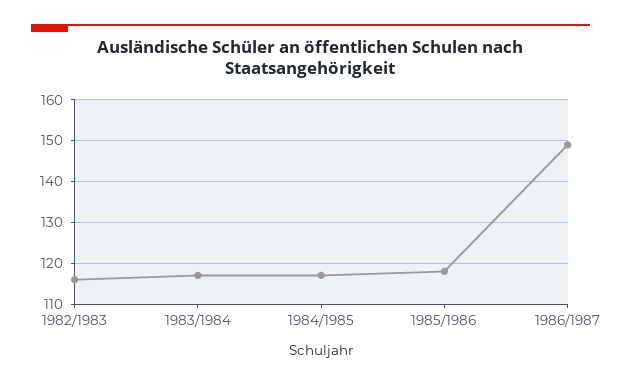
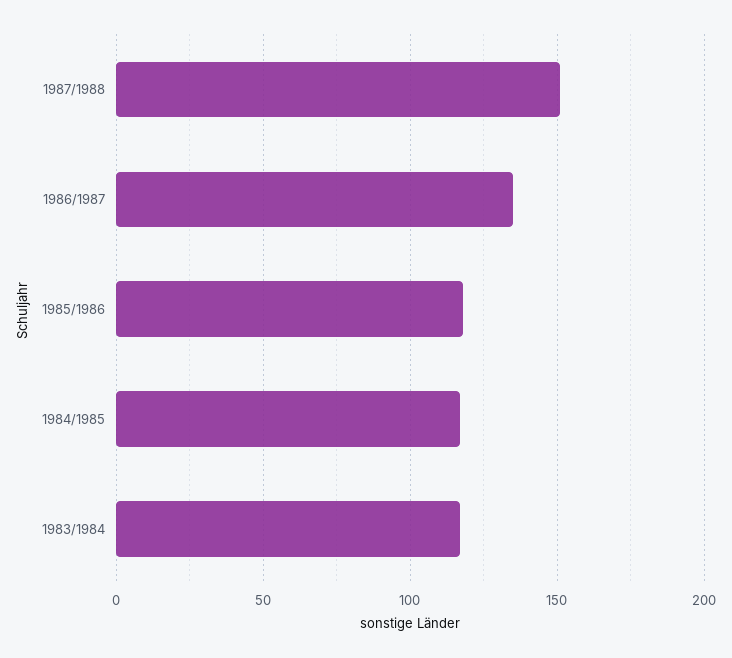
1982/1983: 115 -> none
1986/1987: 150 -> 135
1987/1988: none -> 150

